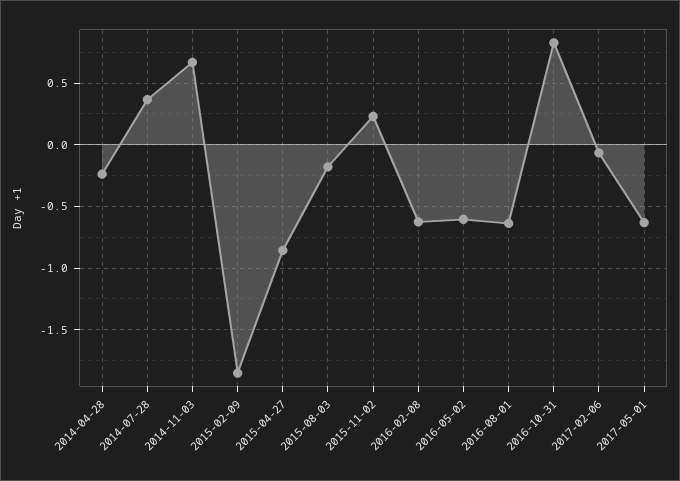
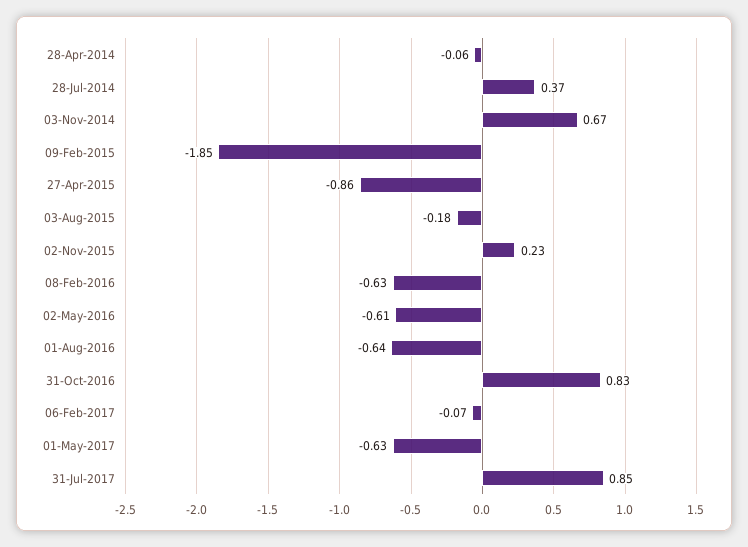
2014-04-28: -0.25 -> -0.06
31-Jul-2017: none -> 0.85

